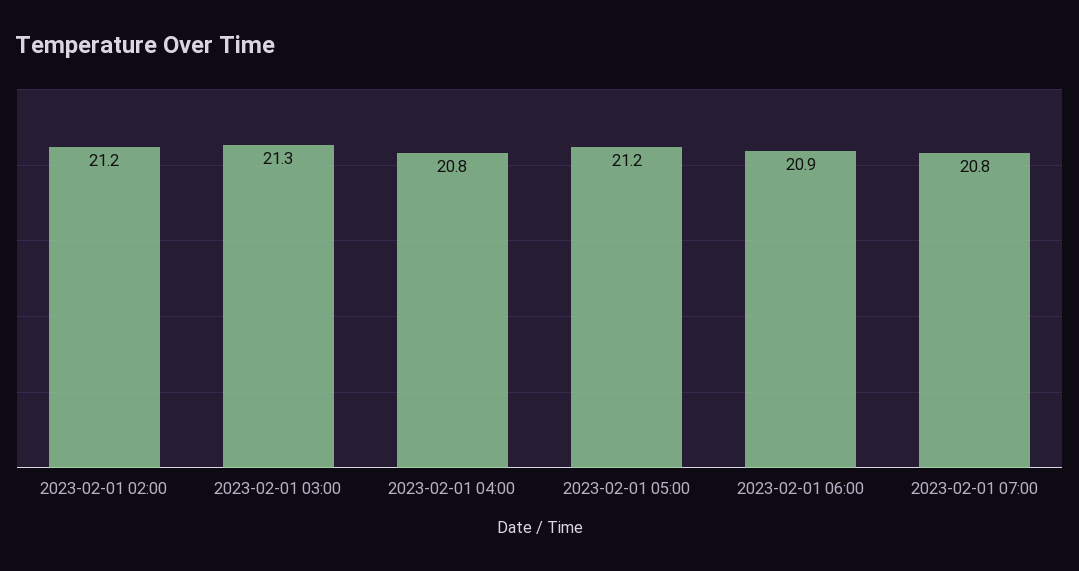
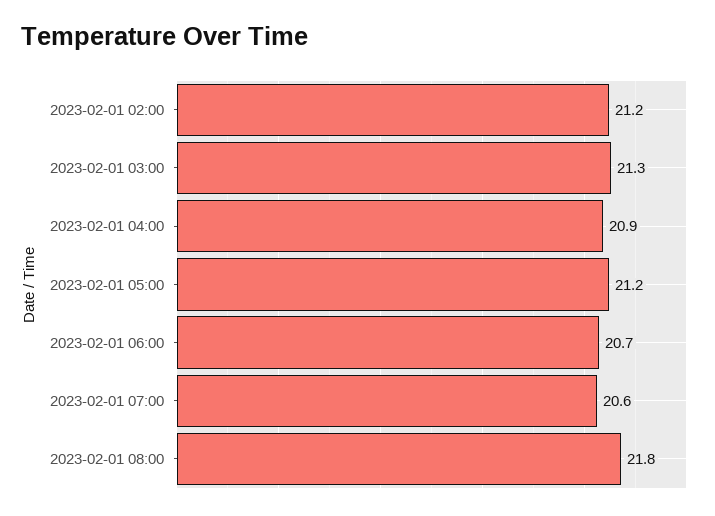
2023-02-01 04:00: 20.8 -> 20.9
2023-02-01 06:00: 20.9 -> 20.7
2023-02-01 07:00: 20.8 -> 20.6
2023-02-01 08:00: none -> 21.8

